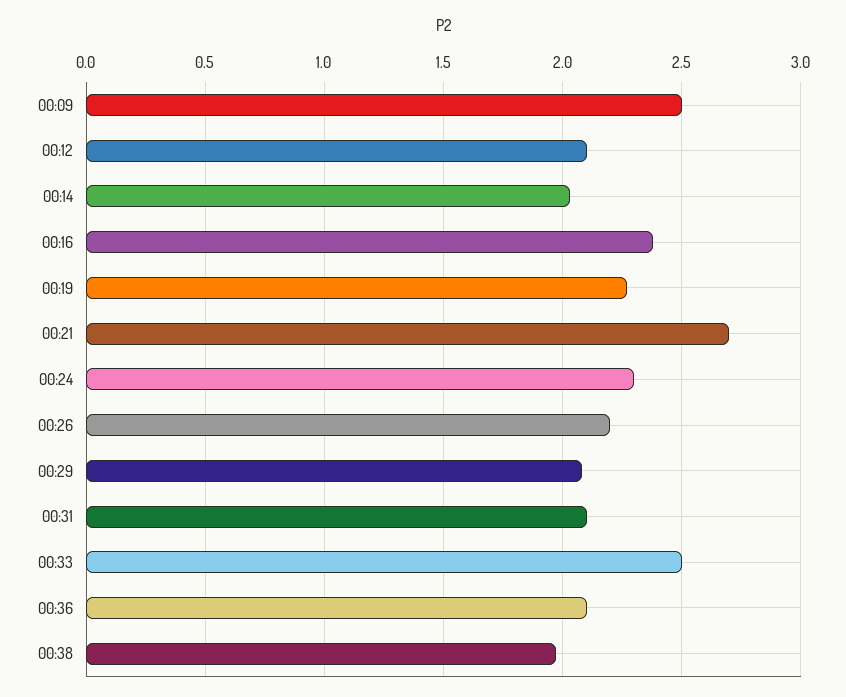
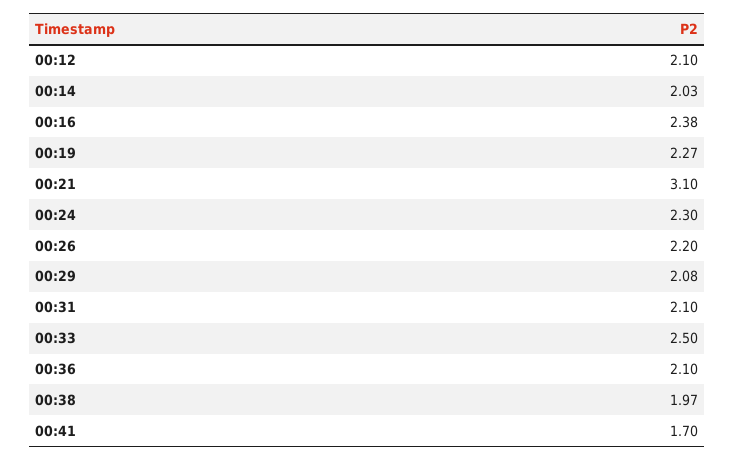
00:09: 2.5 -> none
00:21: 2.7 -> 3.1
00:41: none -> 1.7

